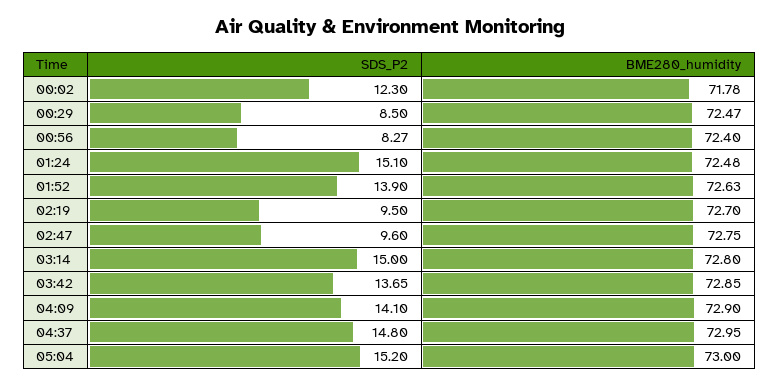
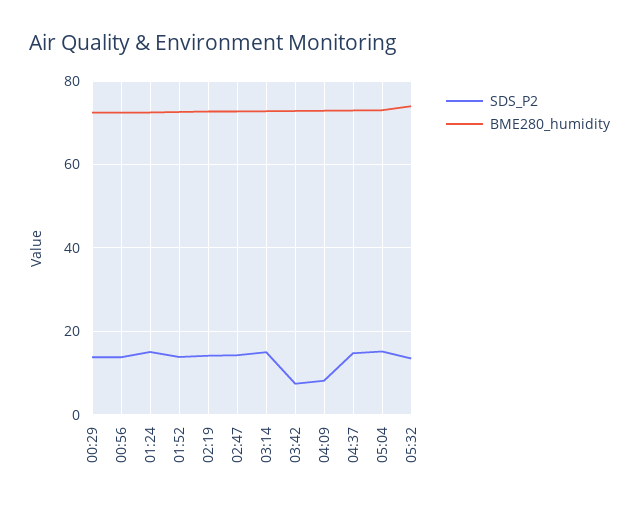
SDS_P2, 00:02: 12.3 -> none
BME280_humidity, 00:02: 71.78 -> none
SDS_P2, 00:29: 8.5 -> 14
SDS_P2, 00:56: 8.27 -> 14
SDS_P2, 02:19: 9.5 -> 14
SDS_P2, 02:47: 9.6 -> 14
SDS_P2, 03:42: 13.65 -> 8
SDS_P2, 04:09: 14.1 -> 8
SDS_P2, 05:32: none -> 14
BME280_humidity, 05:32: none -> 74

